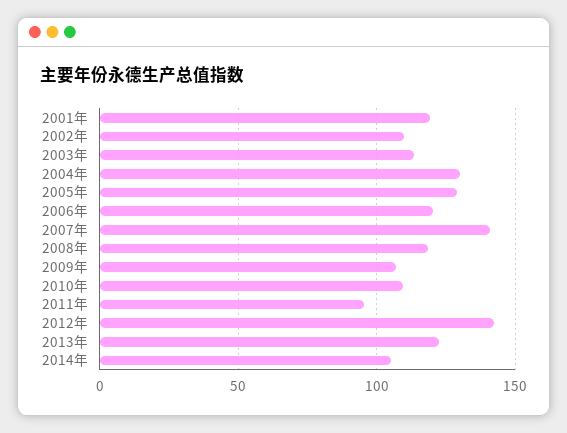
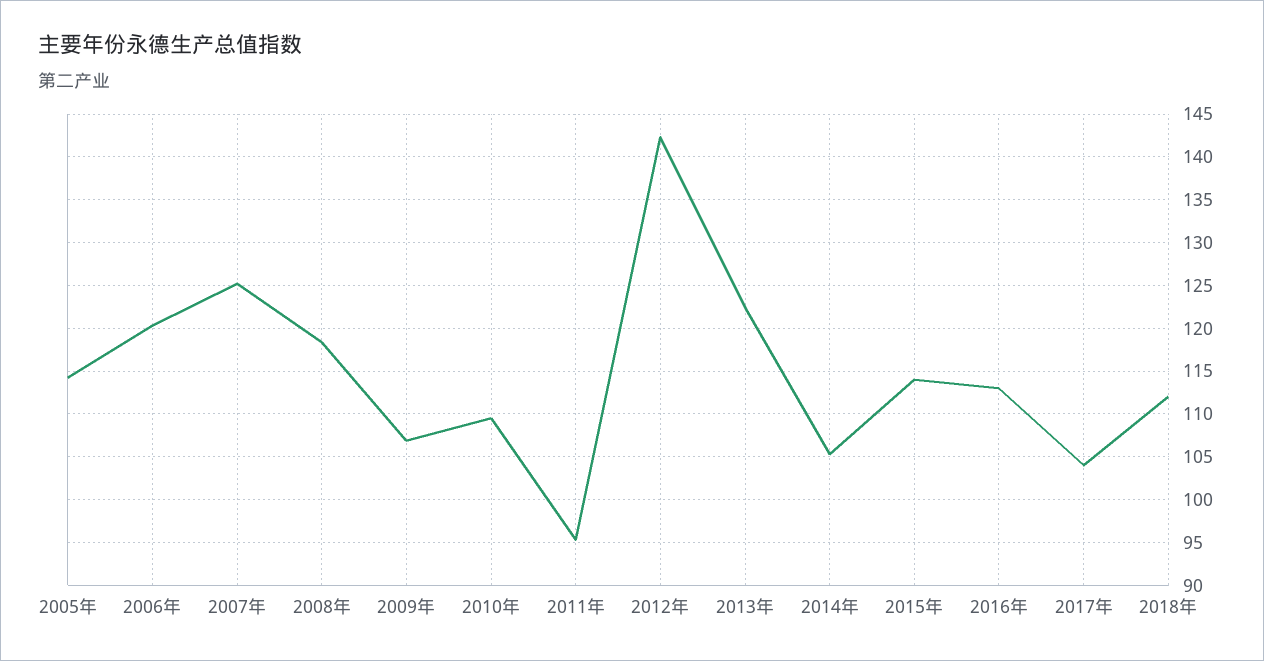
2001年: 120 -> none
2002年: 110 -> none
2003年: 115 -> none
2004年: 130 -> none
2005年: 130 -> 114
2007年: 140 -> 125
2015年: none -> 114
2016年: none -> 113
2017年: none -> 104
2018年: none -> 112

